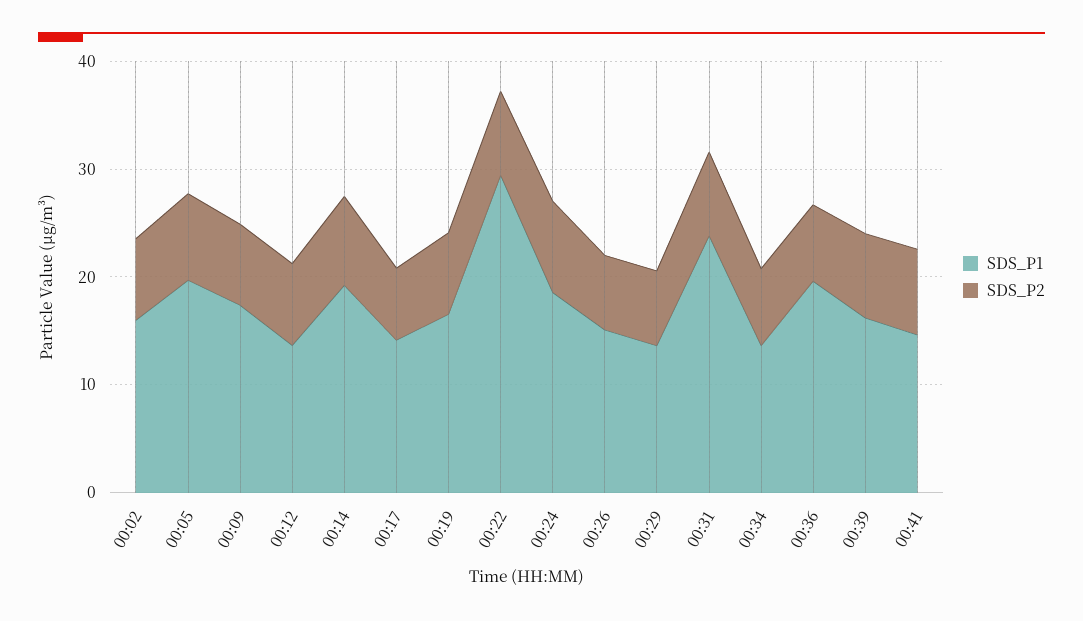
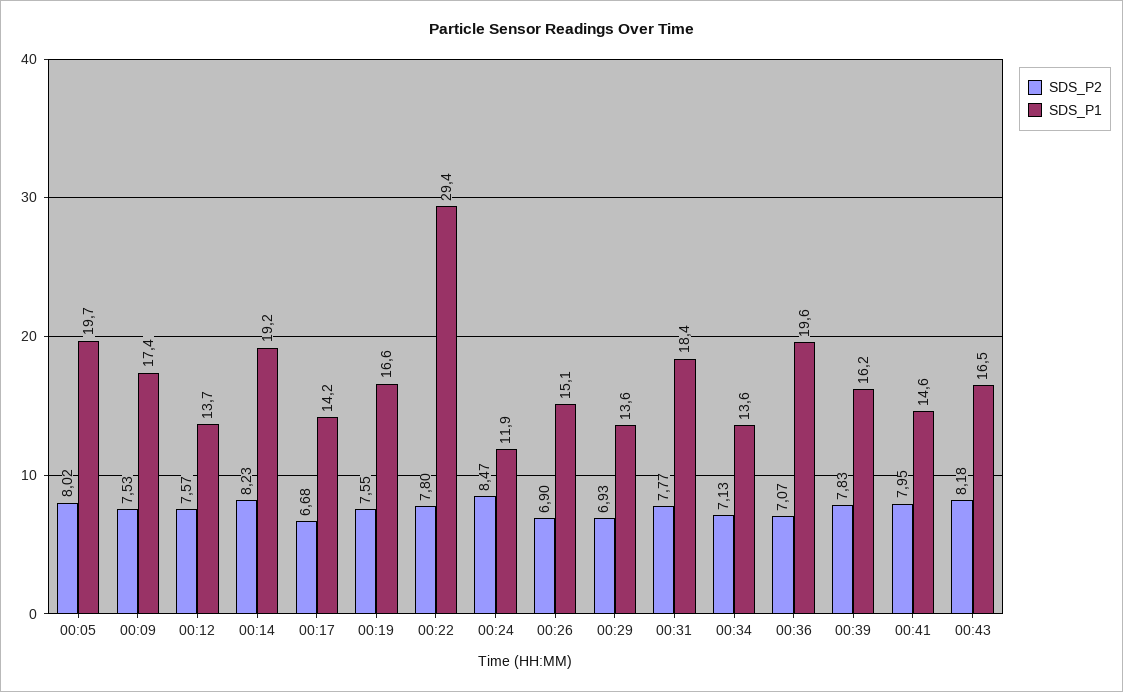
SDS_P1, 00:02: 16 -> none
SDS_P2, 00:02: 8 -> none
SDS_P1, 00:24: 18 -> 11.9
SDS_P1, 00:31: 24 -> 18.4
SDS_P2, 00:43: none -> 8.18
SDS_P1, 00:43: none -> 16.5

